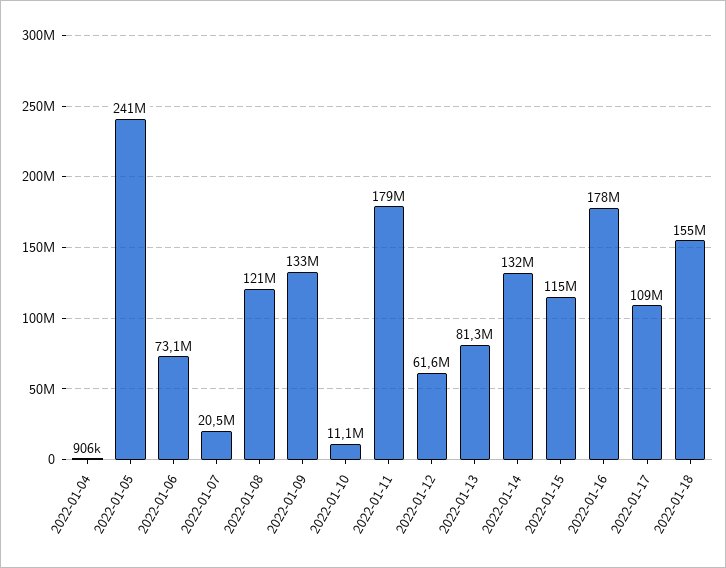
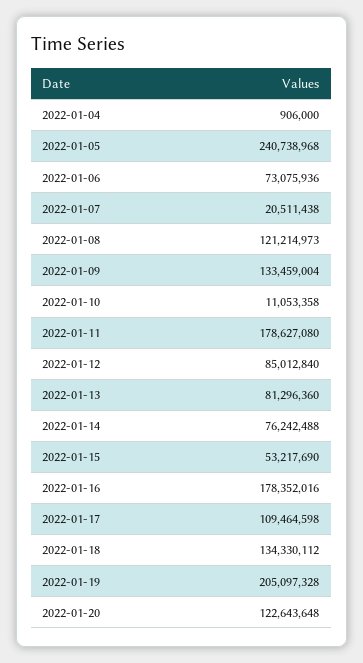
2022-01-12: 61600000 -> 85012840
2022-01-14: 132000000 -> 76242488
2022-01-15: 115000000 -> 53217690
2022-01-18: 155000000 -> 134330112
2022-01-19: none -> 205097328
2022-01-20: none -> 122643648

